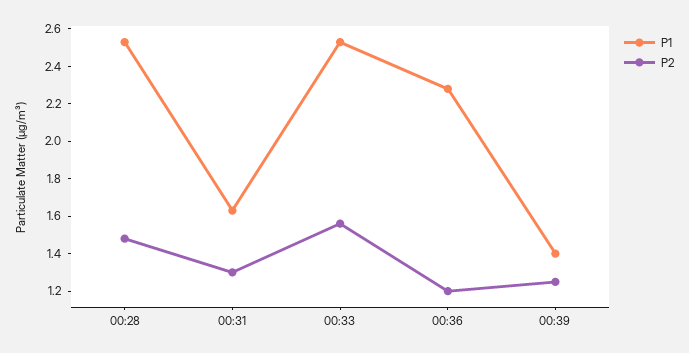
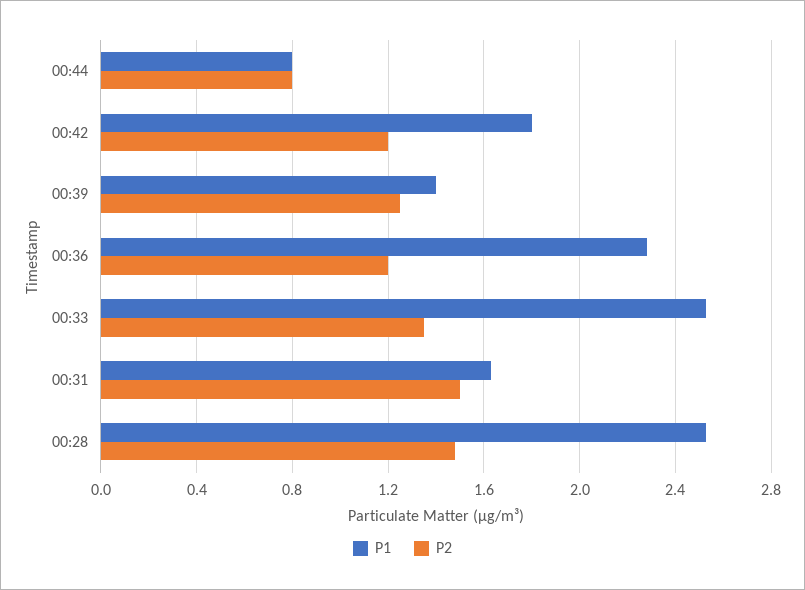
P2, 00:31: 1.3 -> 1.5
P2, 00:33: 1.55 -> 1.35
P1, 00:44: none -> 0.8
P2, 00:44: none -> 0.8
P1, 00:42: none -> 1.8
P2, 00:42: none -> 1.2

